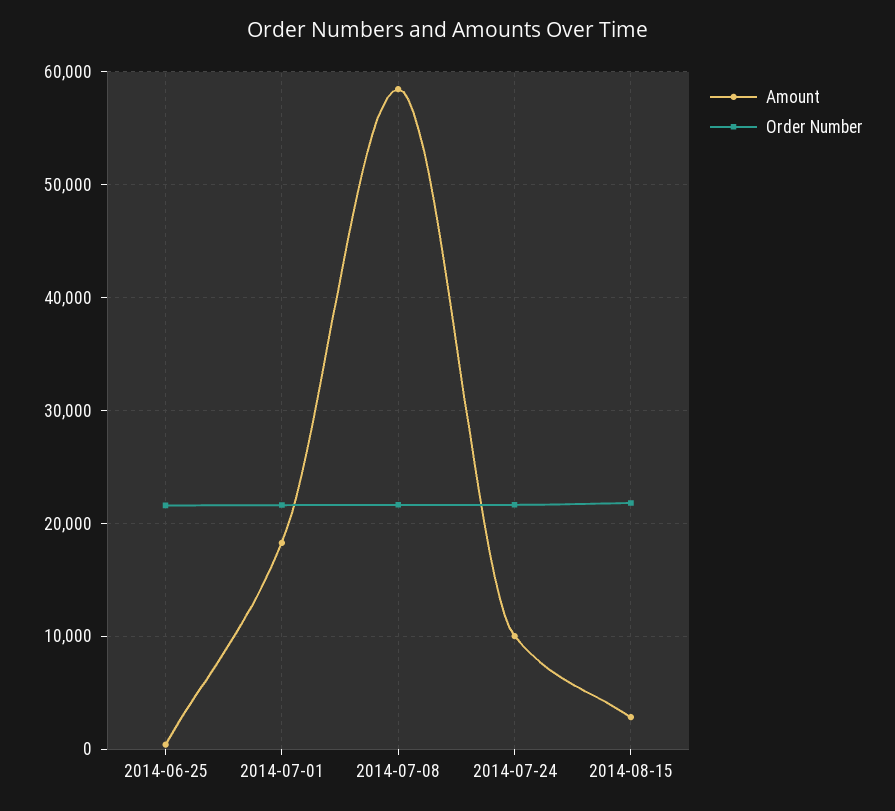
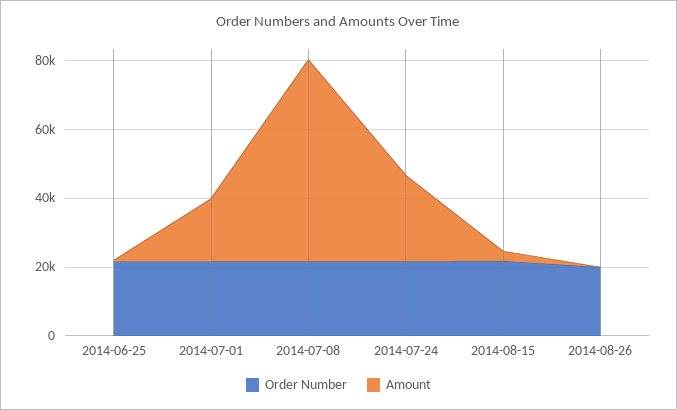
Amount, 2014-07-24: 10000 -> 25000
Order Number, 2014-08-26: none -> 20000
Amount, 2014-08-26: none -> 0

